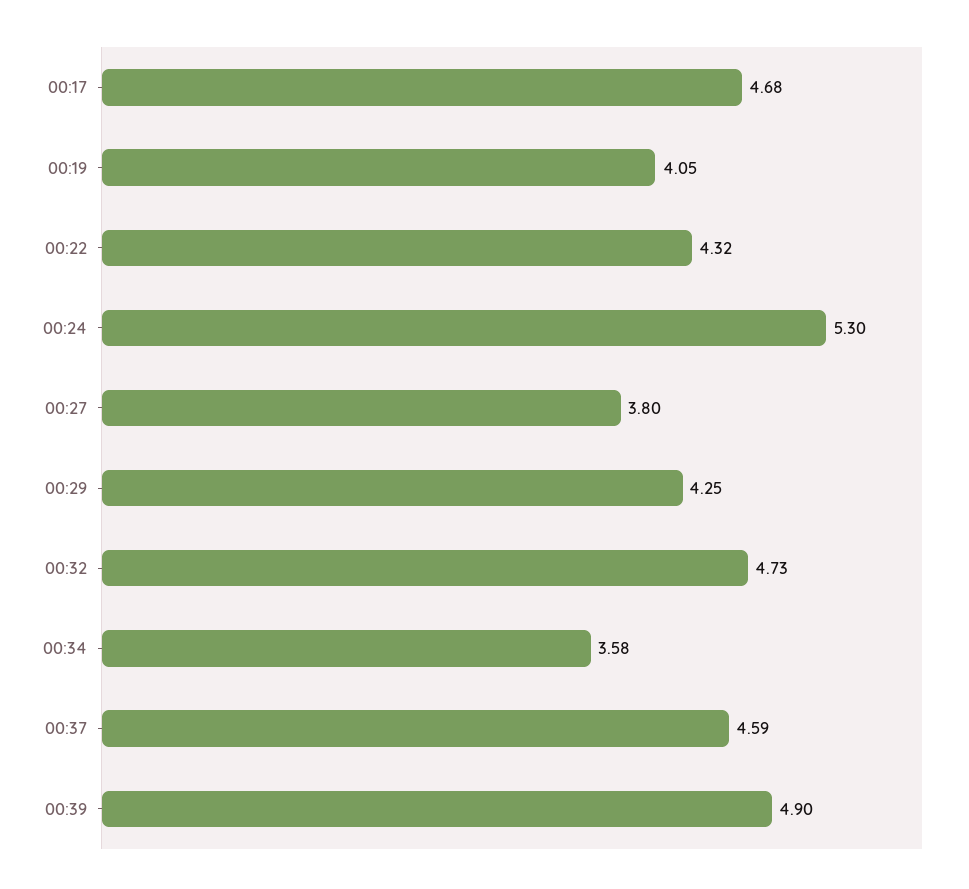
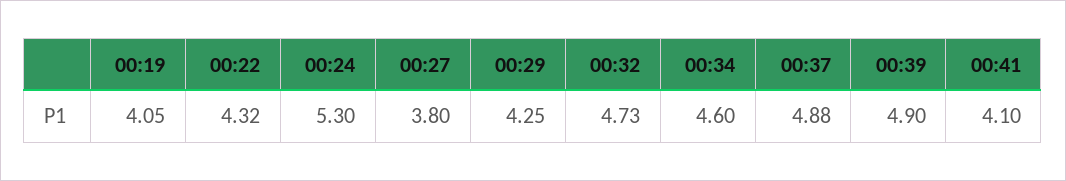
00:17: 4.68 -> none
00:34: 3.58 -> 4.6
00:37: 4.59 -> 4.88
00:41: none -> 4.1

